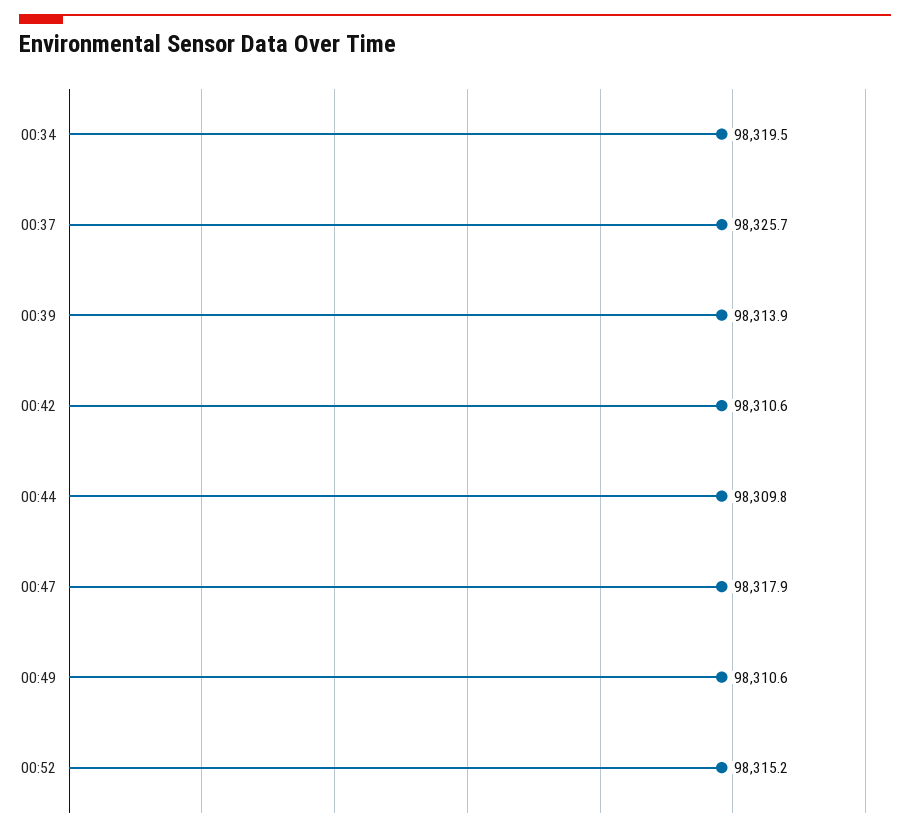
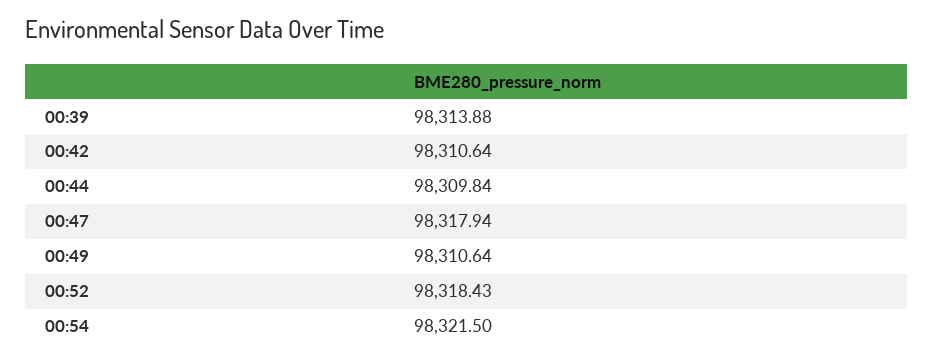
00:34: 98319.5 -> none
00:37: 98325.7 -> none
00:52: 98315.2 -> 98318.43
00:54: none -> 98321.5

